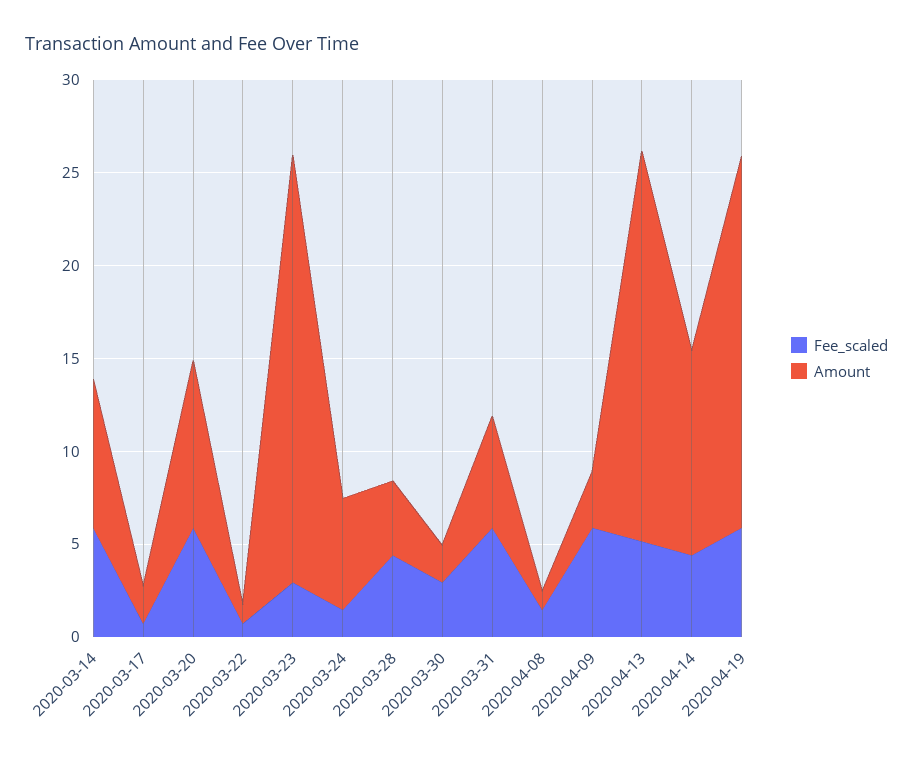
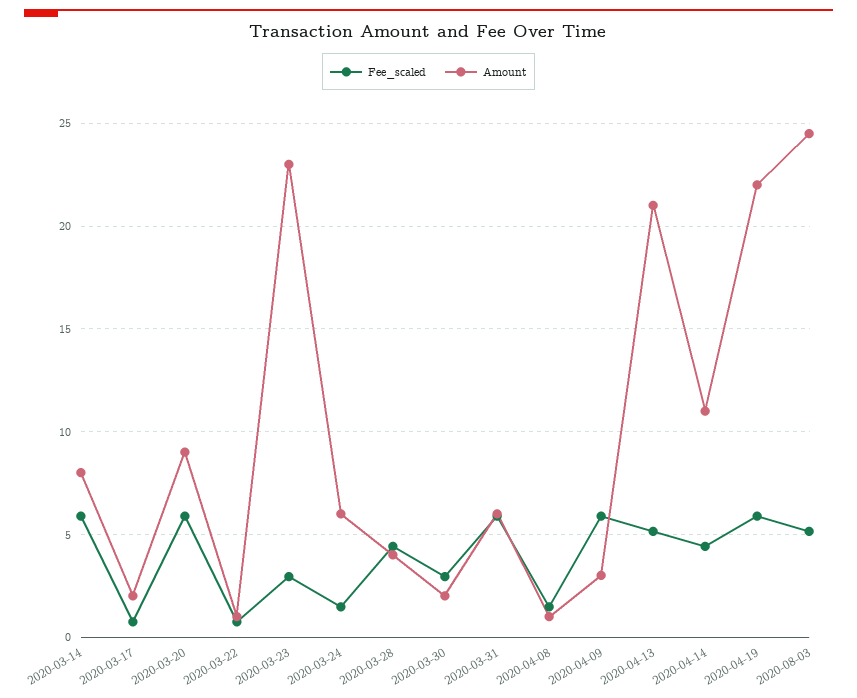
Amount, 2020-04-19: 20 -> 22
Fee_scaled, 2020-08-03: none -> 5
Amount, 2020-08-03: none -> 24.5

